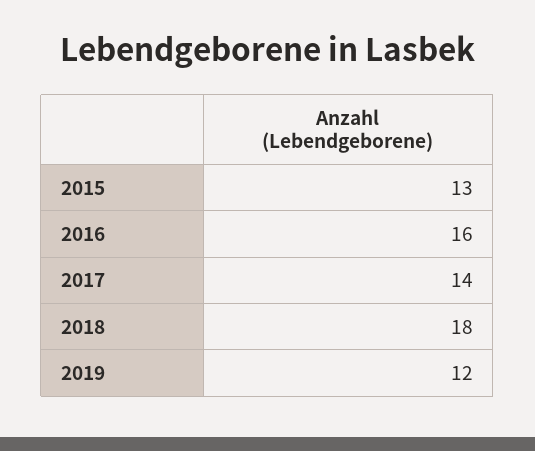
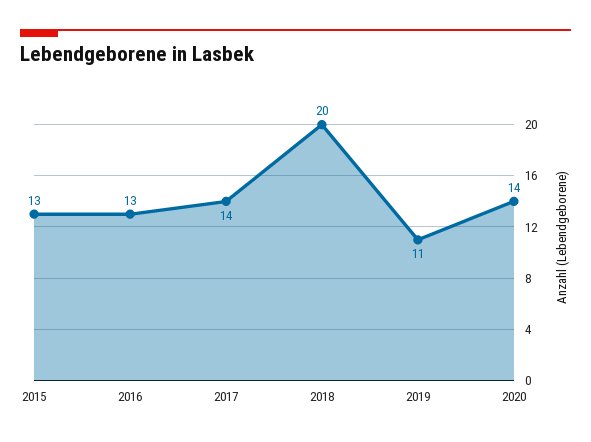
2016: 16 -> 13
2018: 18 -> 20
2019: 12 -> 11
2020: none -> 14

